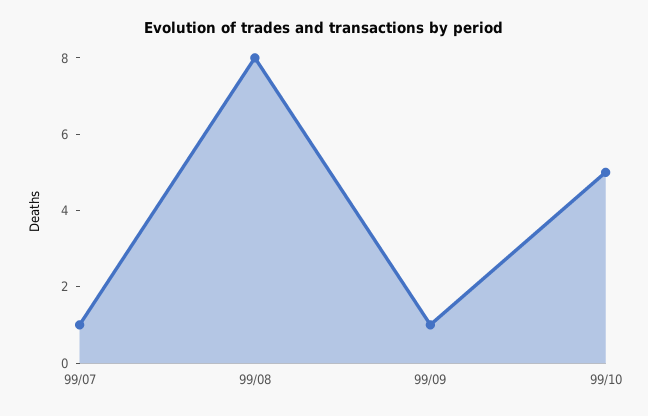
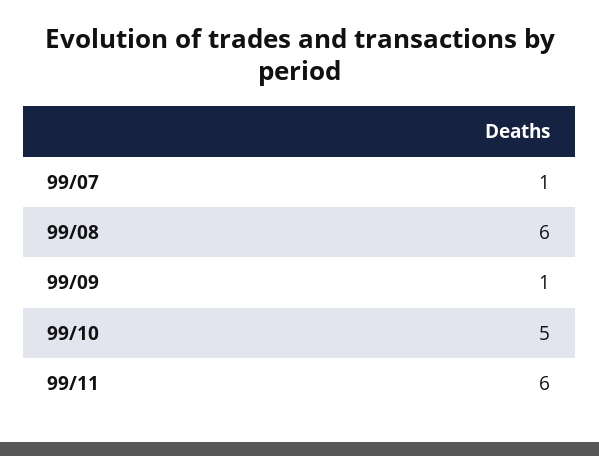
99/08: 8 -> 6
99/11: none -> 6

